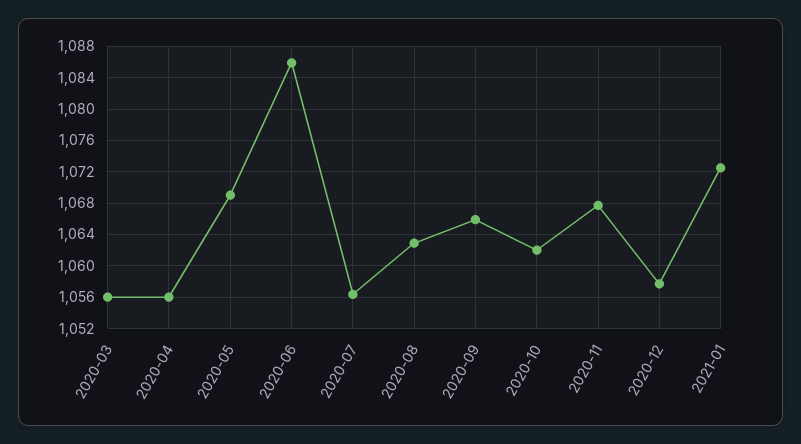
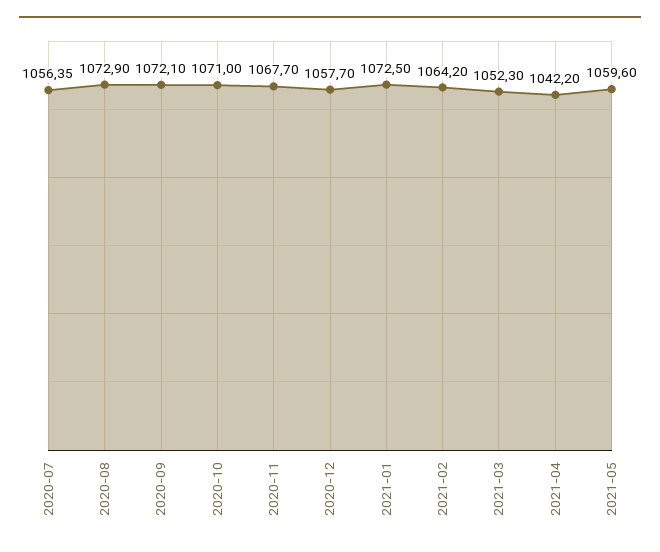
2020-03: 1056 -> none
2020-04: 1056 -> none
2020-05: 1069 -> none
2020-06: 1086 -> none
2020-08: 1063 -> 1072.9
2020-09: 1066 -> 1072.1
2020-10: 1062 -> 1071
2021-02: none -> 1064.2
2021-03: none -> 1052.3
2021-04: none -> 1042.2
2021-05: none -> 1059.6

